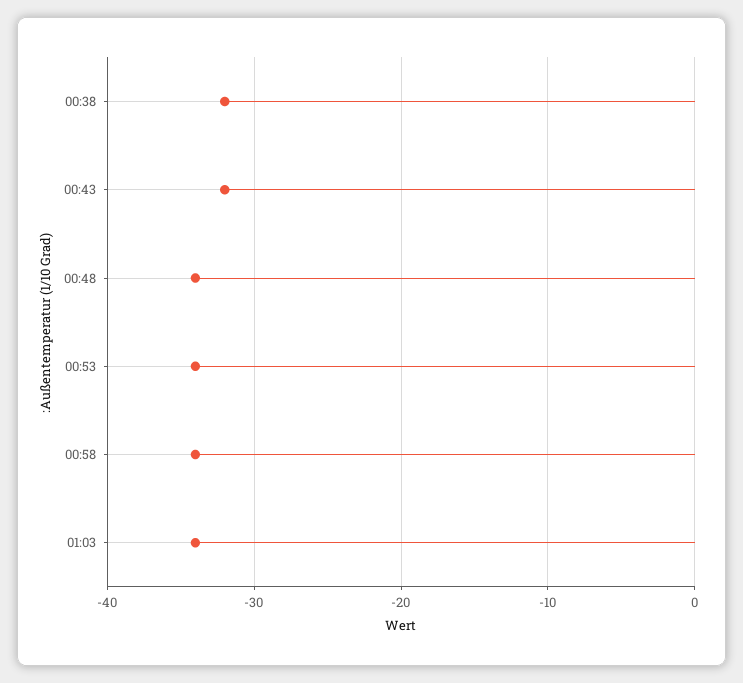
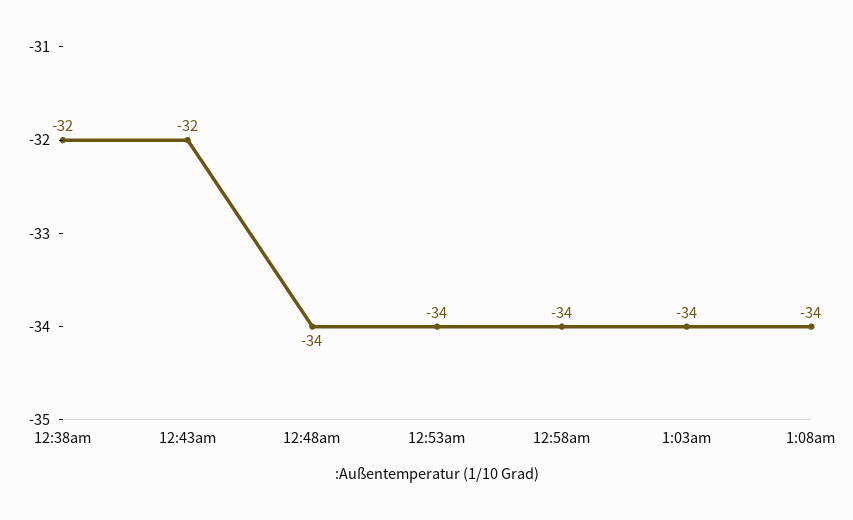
1:08am: none -> -34

